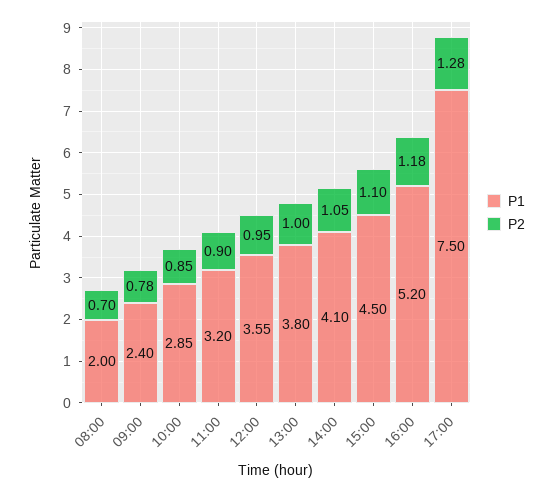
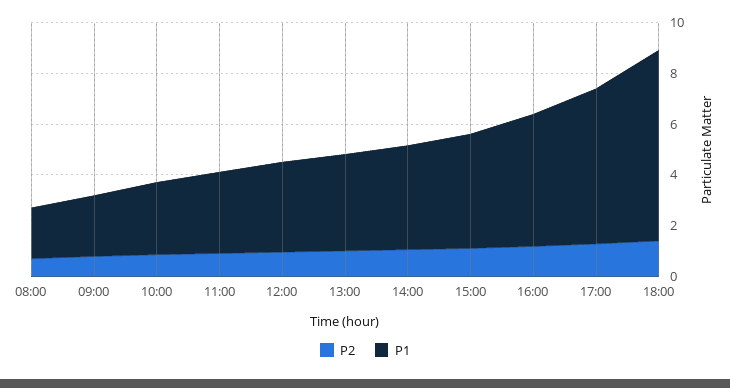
P1, 17:00: 7.5 -> 6
P2, 18:00: none -> 1.5
P1, 18:00: none -> 7.5

